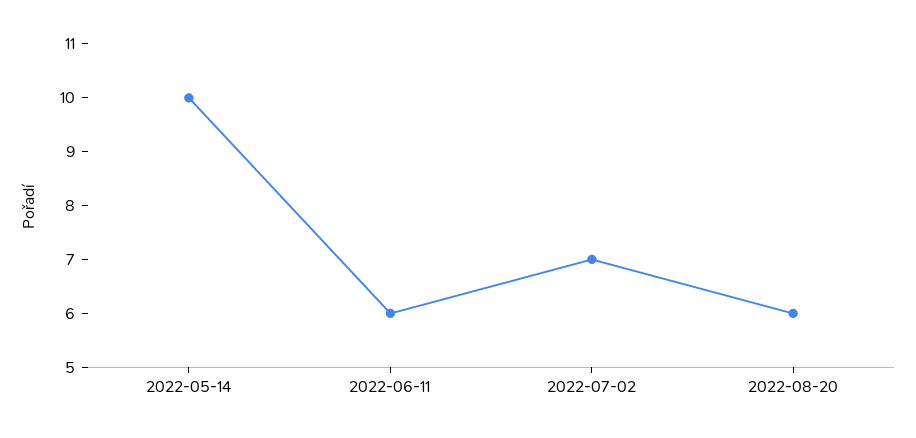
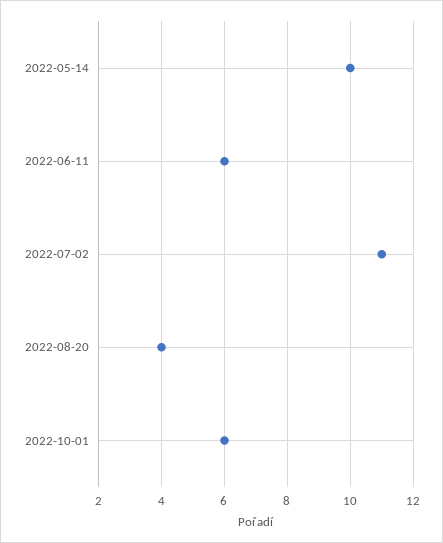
2022-07-02: 7 -> 11
2022-08-20: 6 -> 4
2022-10-01: none -> 6

